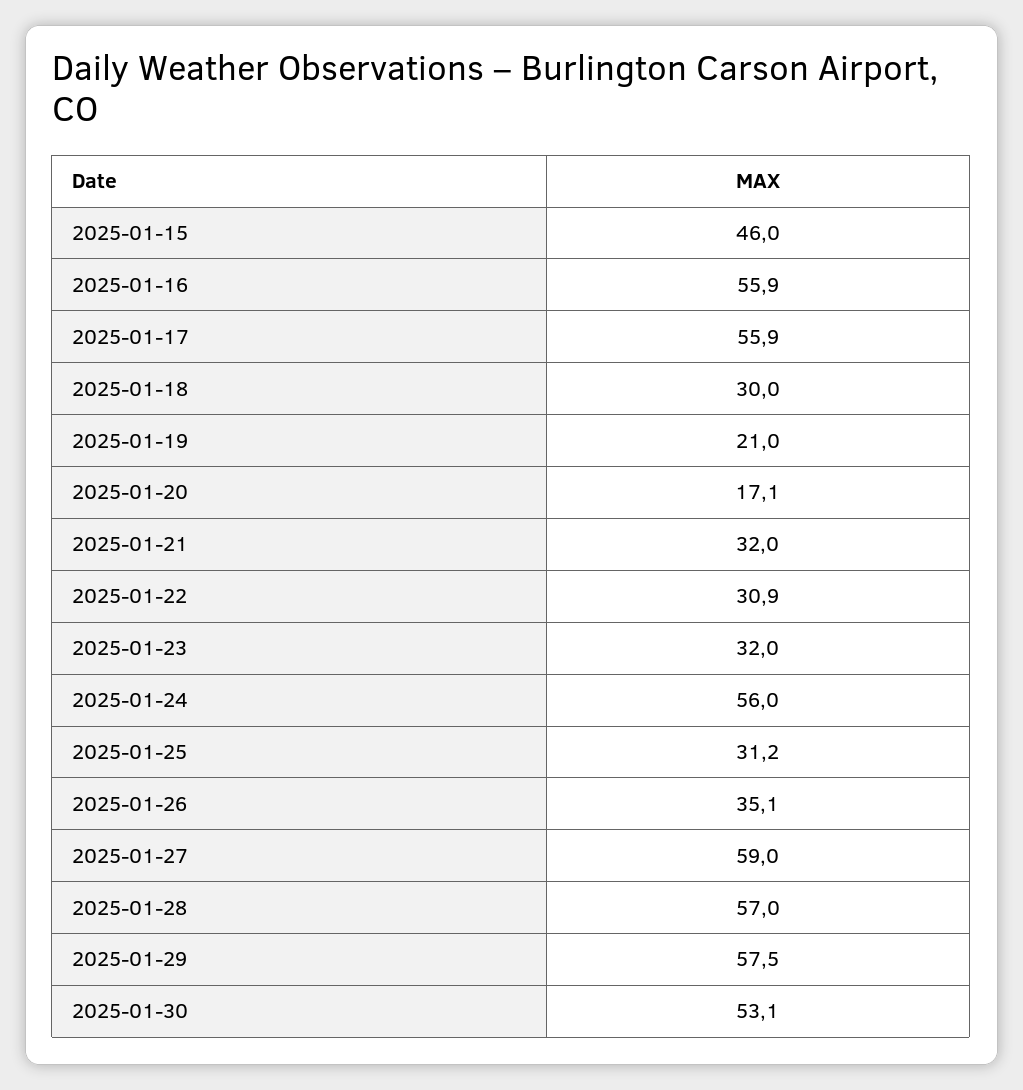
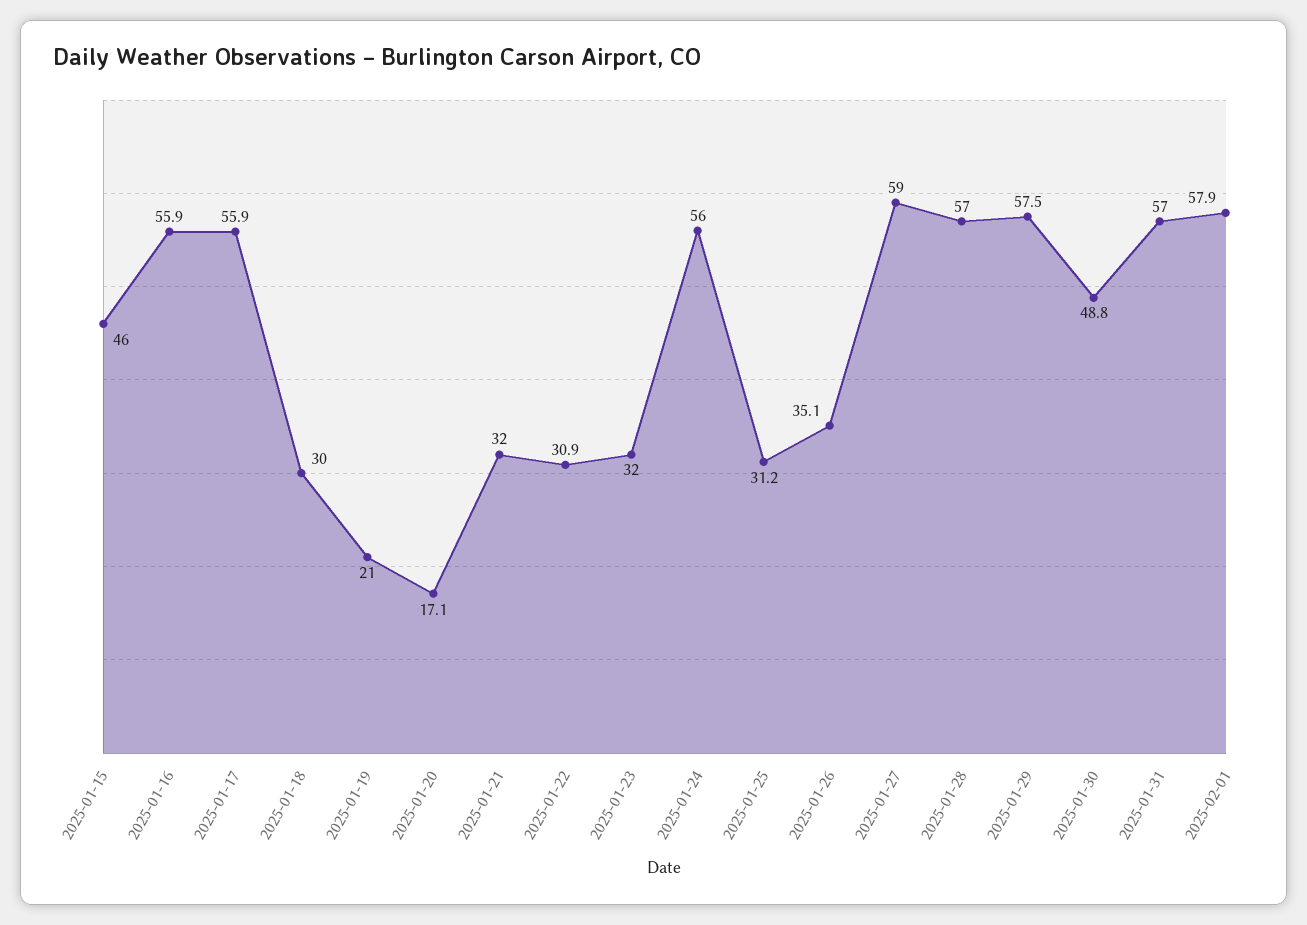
2025-01-30: 53.1 -> 48.8
2025-01-31: none -> 57
2025-02-01: none -> 57.9

